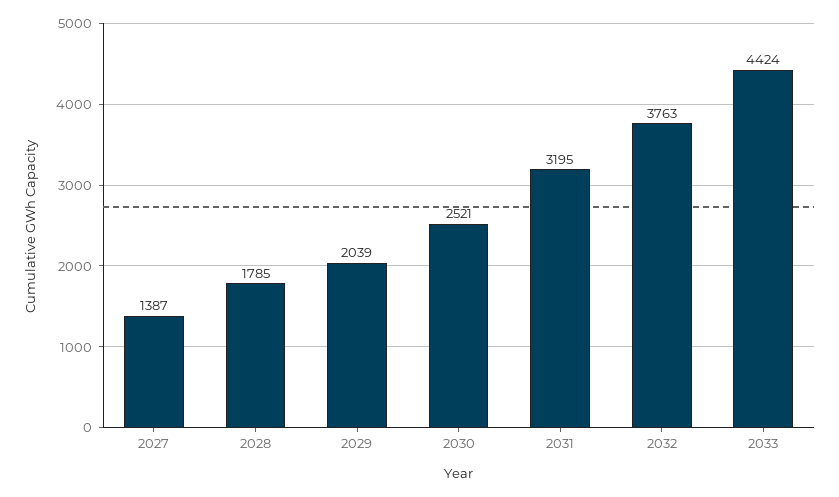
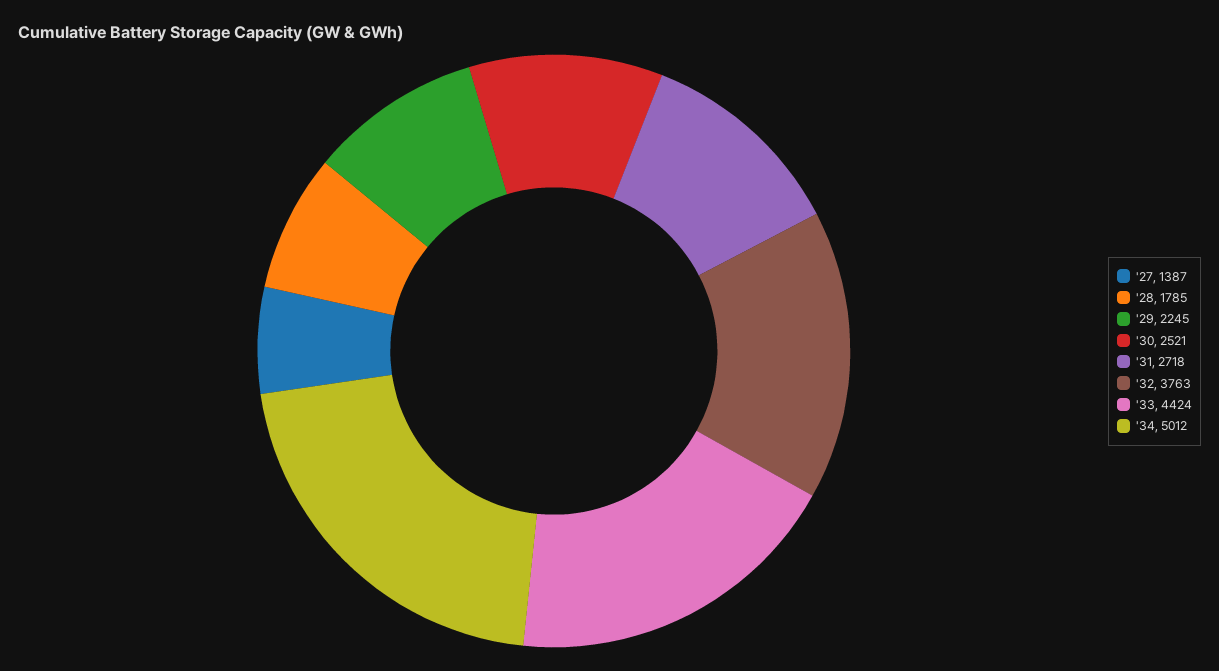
2029: 2039 -> 2245
2031: 3195 -> 2718
'34: none -> 5012

